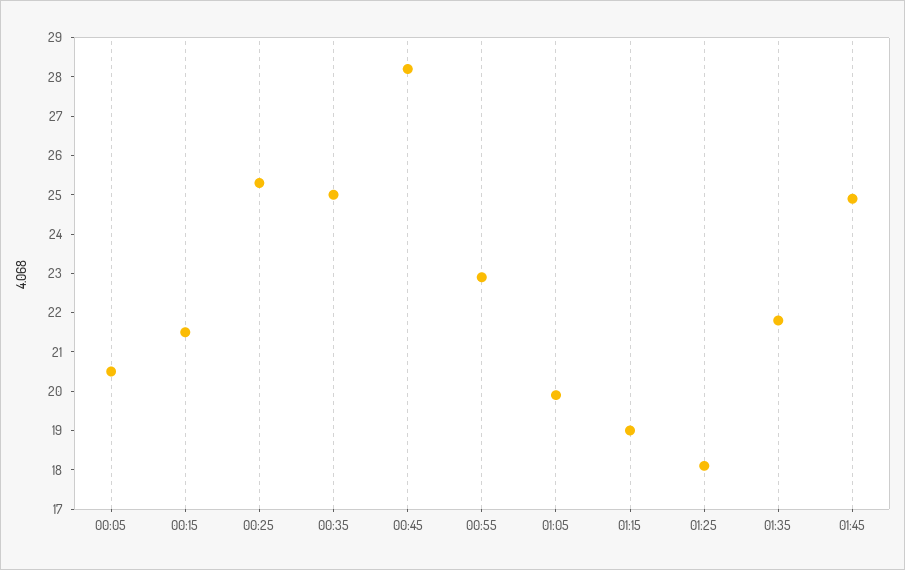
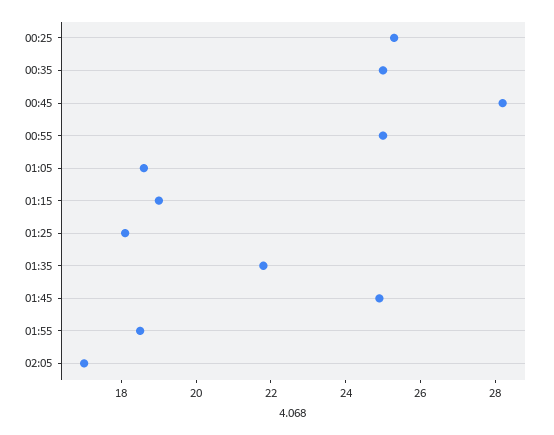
00:05: 20.5 -> none
00:15: 21.5 -> none
00:55: 23 -> 25
01:05: 20 -> 18.5
01:55: none -> 18.5
02:05: none -> 17

